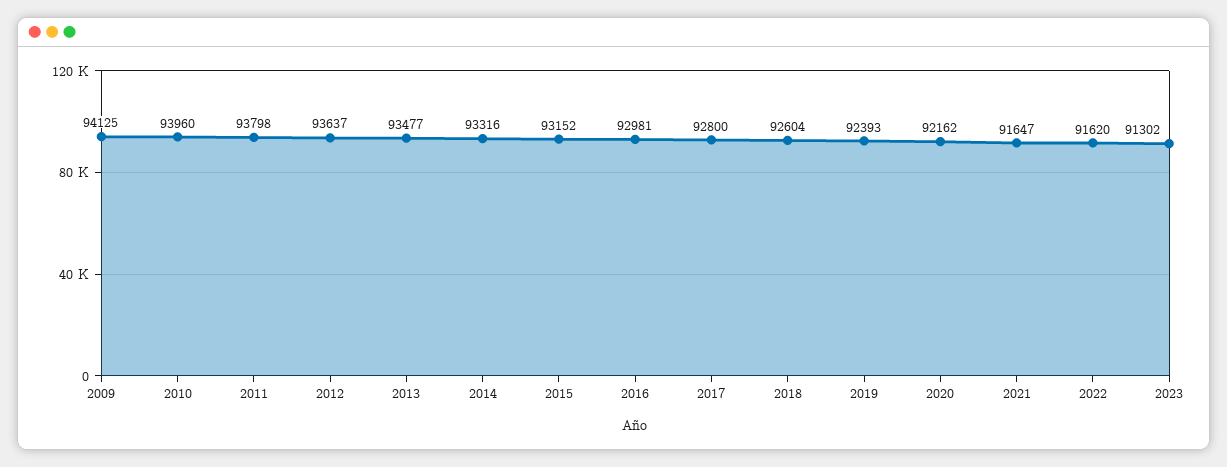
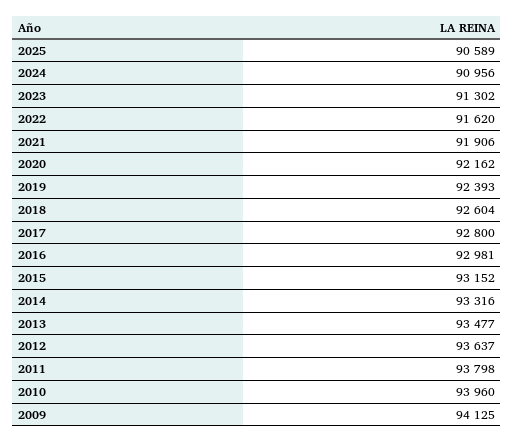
2021: 91647 -> 91906
2025: none -> 90589
2024: none -> 90956

